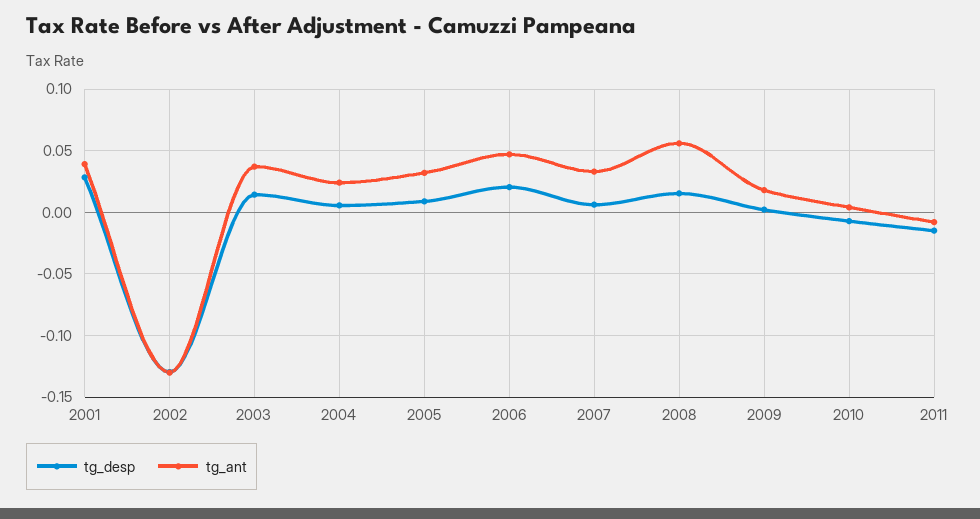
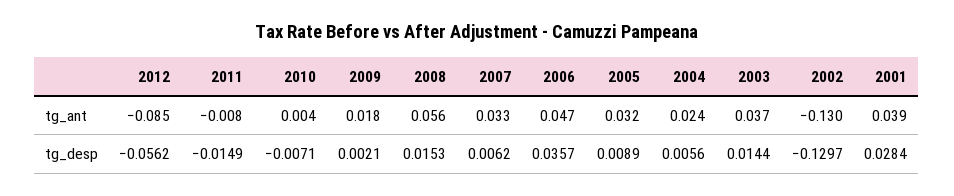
tg_desp, 2006: 0.02 -> 0.0357
tg_ant, 2012: none -> -0.085
tg_desp, 2012: none -> -0.0562

